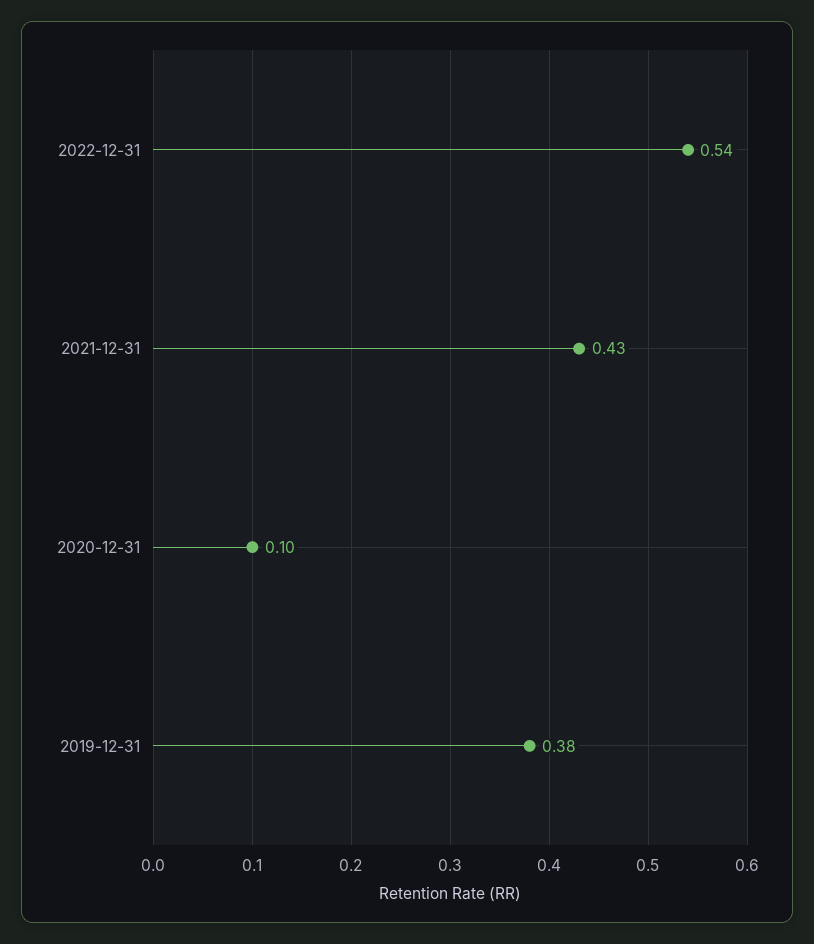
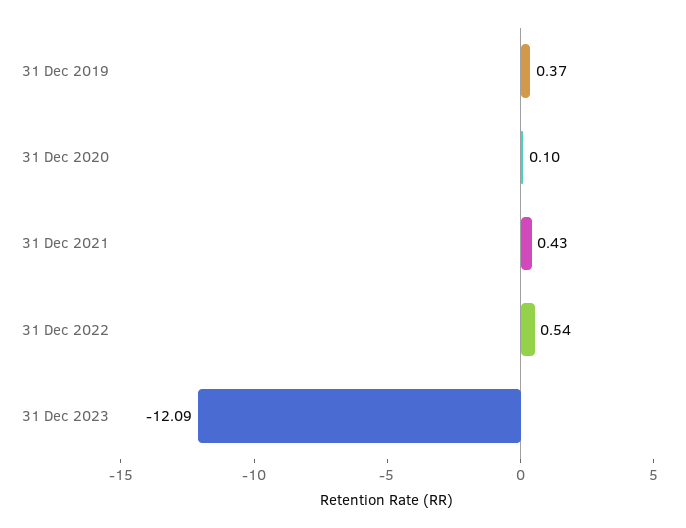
2019-12-31: 0.38 -> 0.37
31 Dec 2023: none -> -12.09

